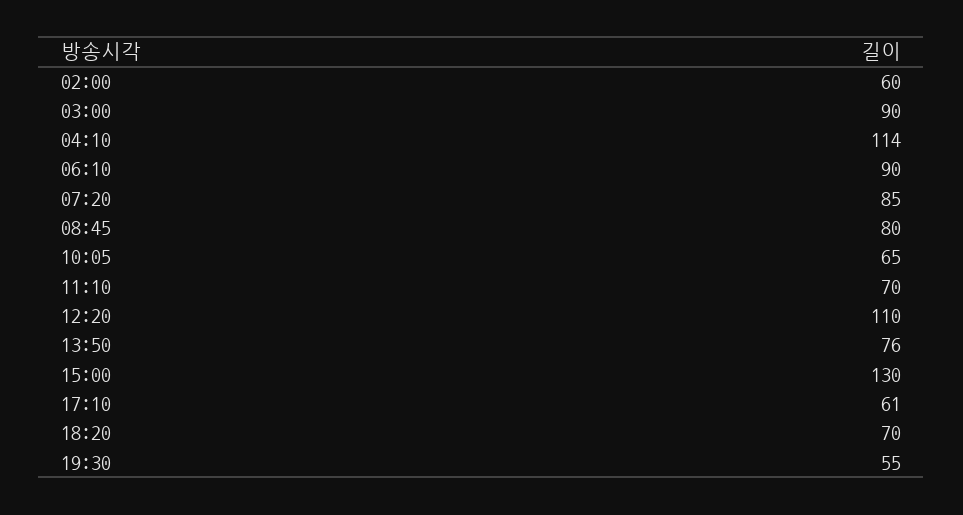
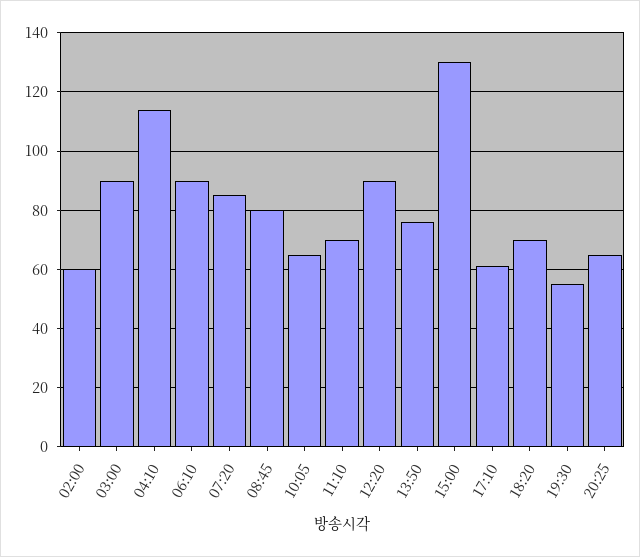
12:20: 110 -> 90
20:25: none -> 65

